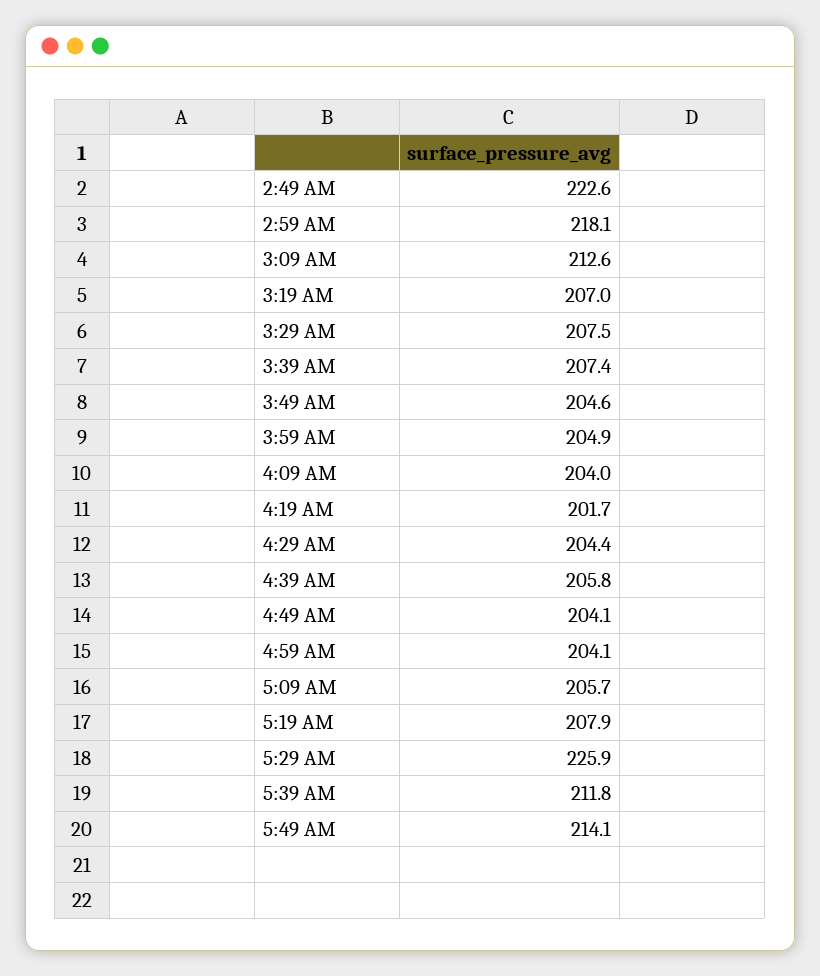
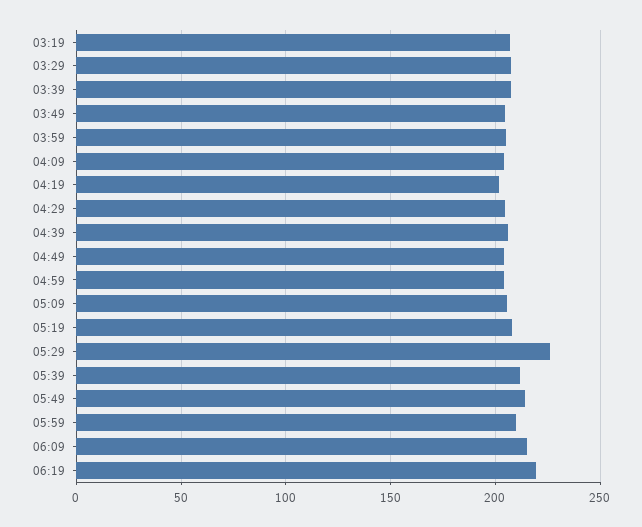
2:49 AM: 222.6 -> none
2:59 AM: 218.1 -> none
3:09 AM: 212.6 -> none
05:59: none -> 210
06:09: none -> 215
06:19: none -> 220

